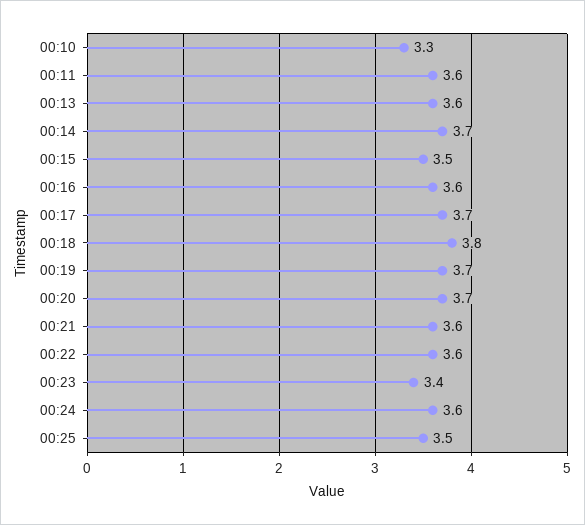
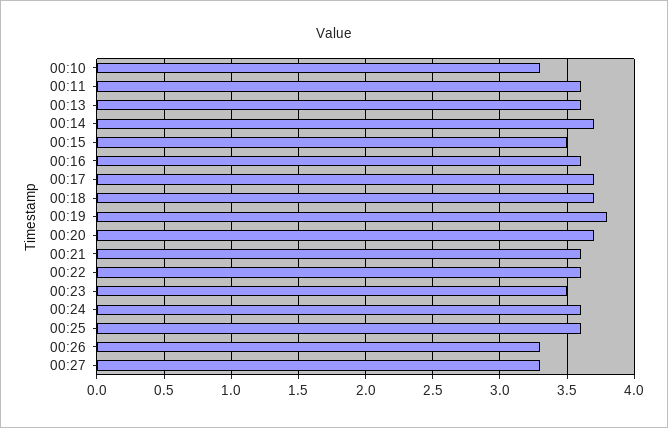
00:18: 3.8 -> 3.7
00:19: 3.7 -> 3.8
00:23: 3.4 -> 3.5
00:25: 3.5 -> 3.6
00:26: none -> 3.3
00:27: none -> 3.3

